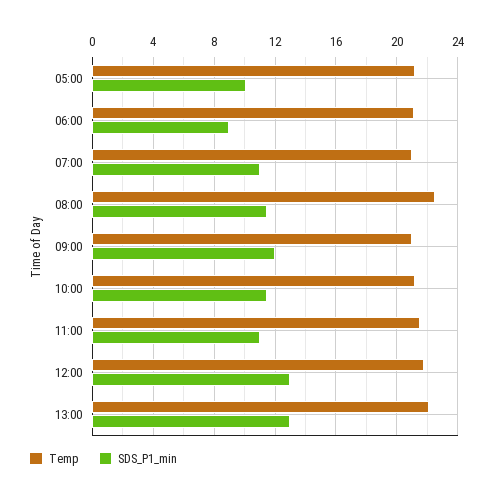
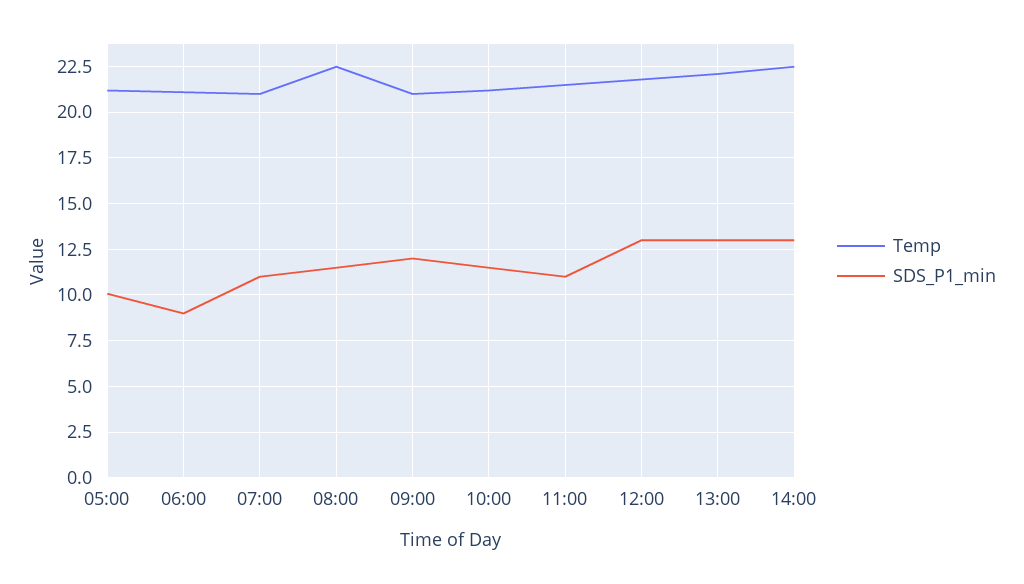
Temp, 14:00: none -> 22.5
SDS_P1_min, 14:00: none -> 13

